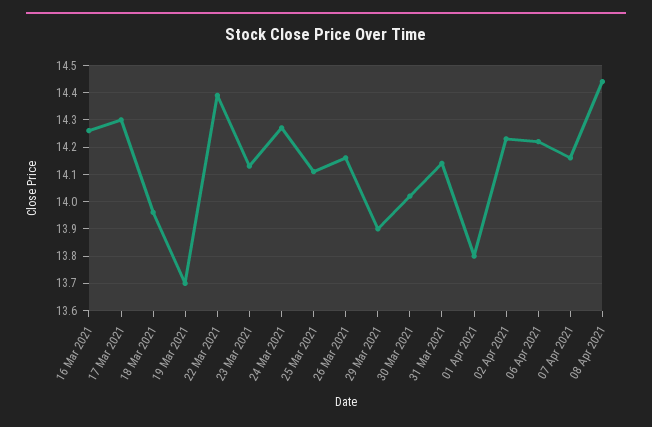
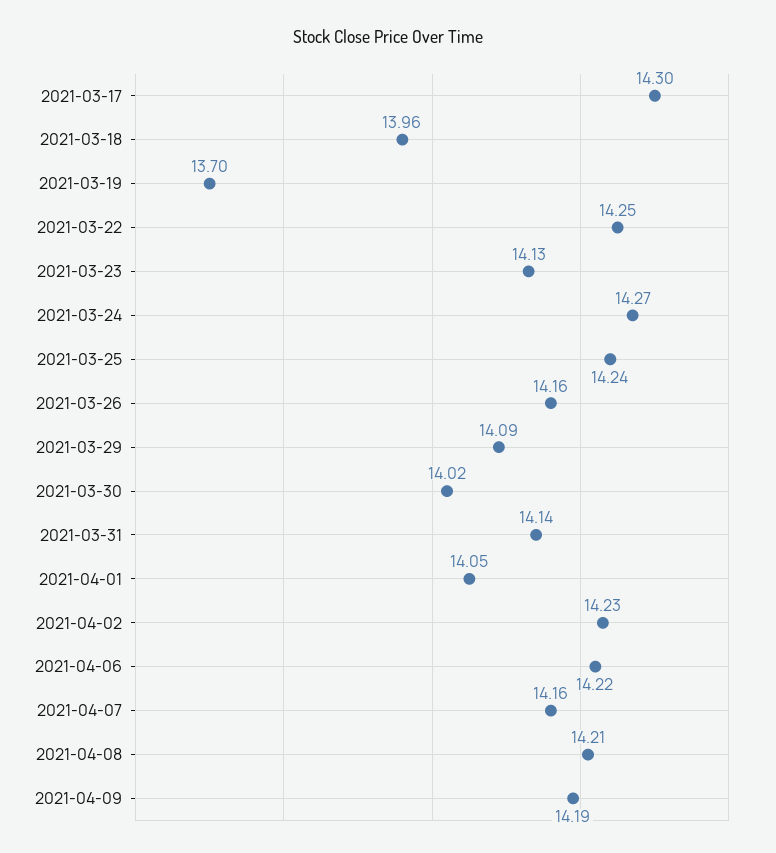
16 Mar 2021: 14.25 -> none
22 Mar 2021: 14.4 -> 14.25
25 Mar 2021: 14.1 -> 14.24
29 Mar 2021: 13.9 -> 14.09
01 Apr 2021: 13.8 -> 14.05
08 Apr 2021: 14.45 -> 14.21
2021-04-09: none -> 14.19

